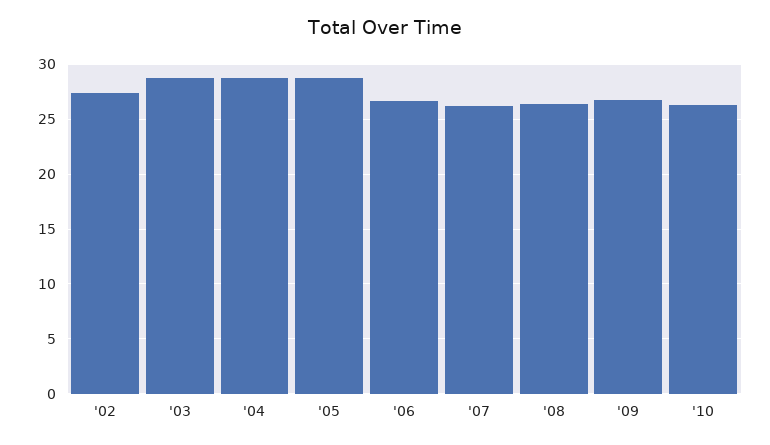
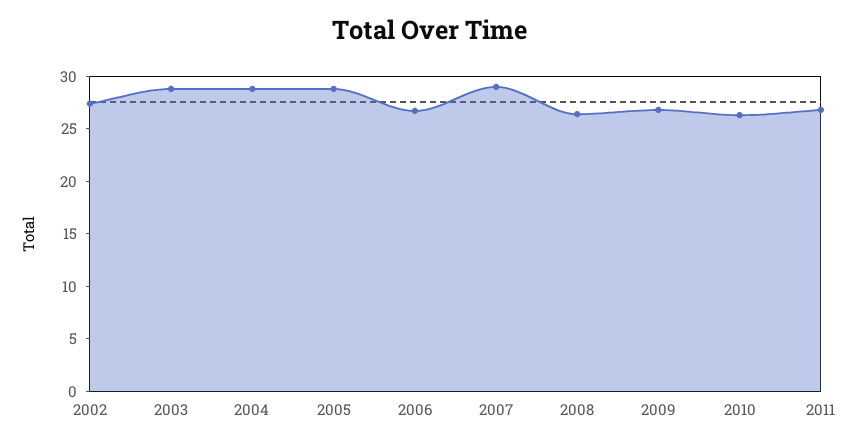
'07: 26 -> 29
2011: none -> 27

